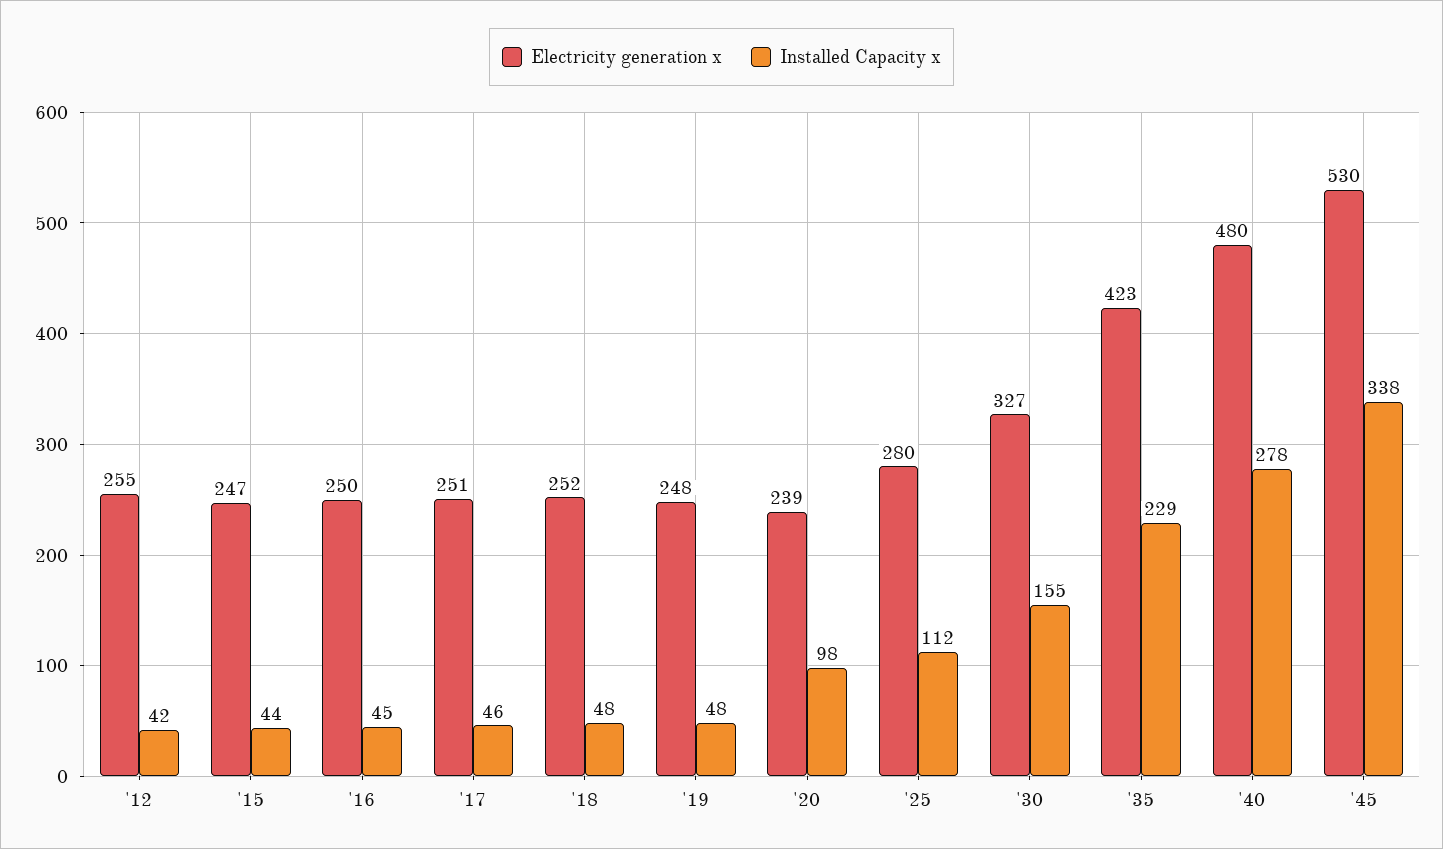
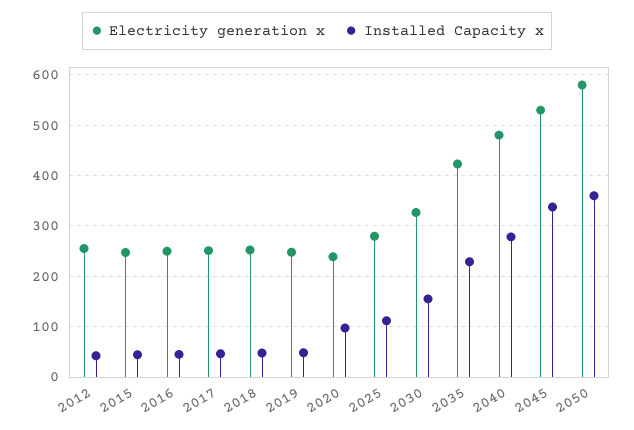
Electricity generation x, 2050: none -> 580
Installed Capacity x, 2050: none -> 360

